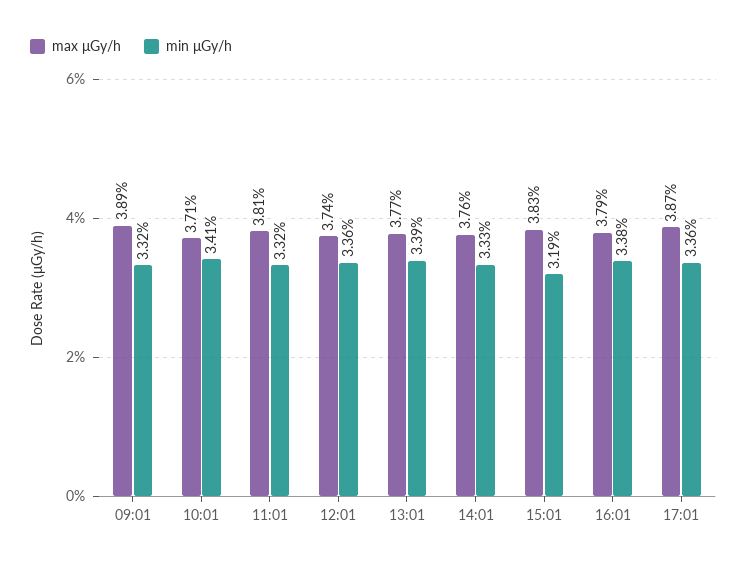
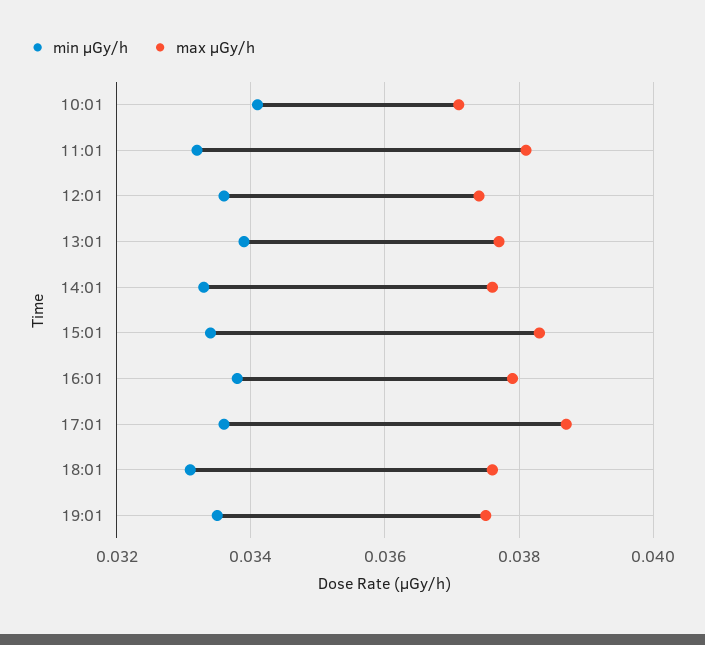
max μGy/h, 09:01: 0.0389 -> none
min μGy/h, 09:01: 0.0332 -> none
min μGy/h, 15:01: 0.0319 -> 0.0335
min μGy/h, 18:01: none -> 0.033
max μGy/h, 18:01: none -> 0.0375
min μGy/h, 19:01: none -> 0.0335
max μGy/h, 19:01: none -> 0.0375

